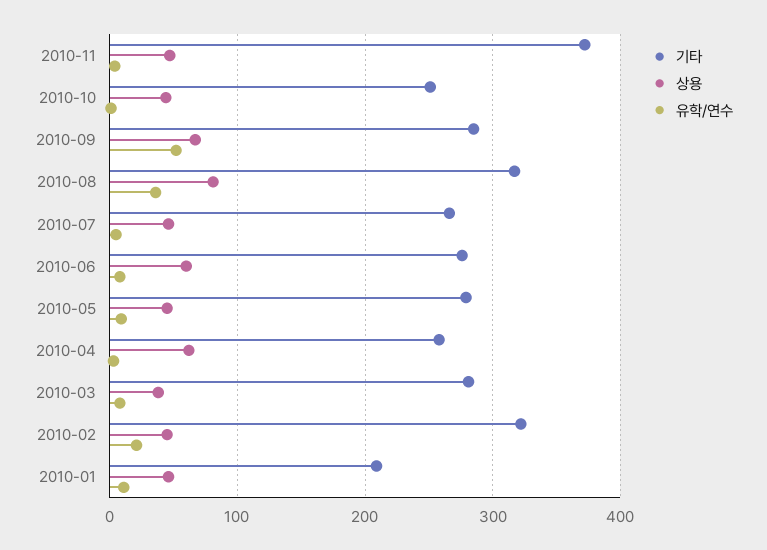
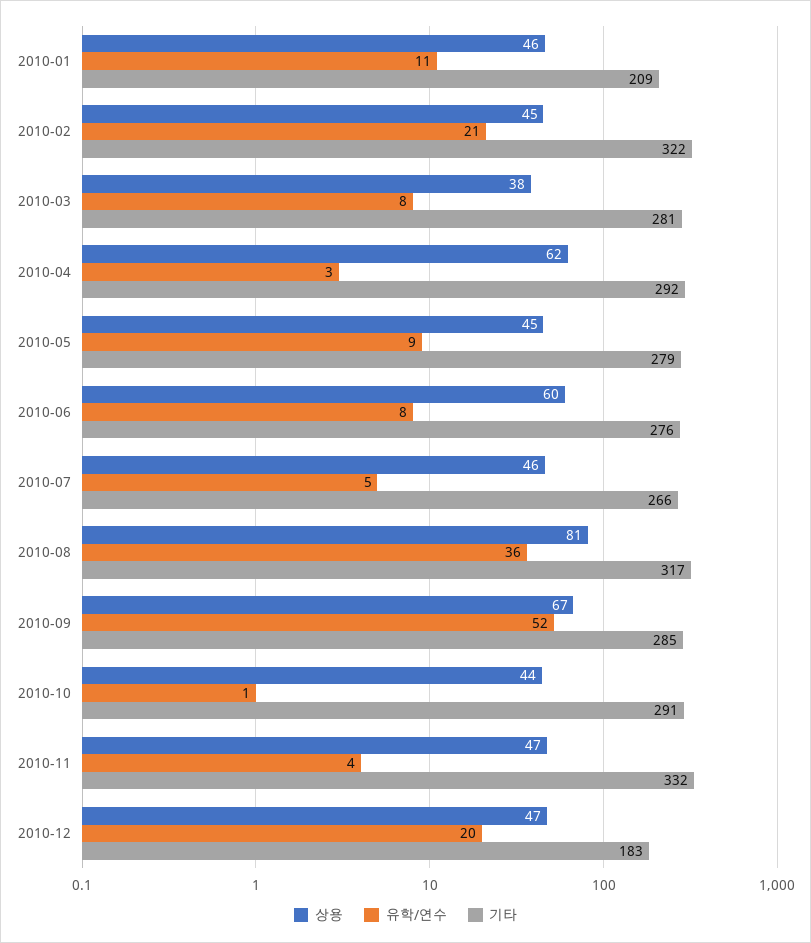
기타, 2010-11: 370 -> 332
기타, 2010-10: 250 -> 291
기타, 2010-04: 260 -> 292
상용, 2010-12: none -> 47
유학/연수, 2010-12: none -> 20
기타, 2010-12: none -> 183

